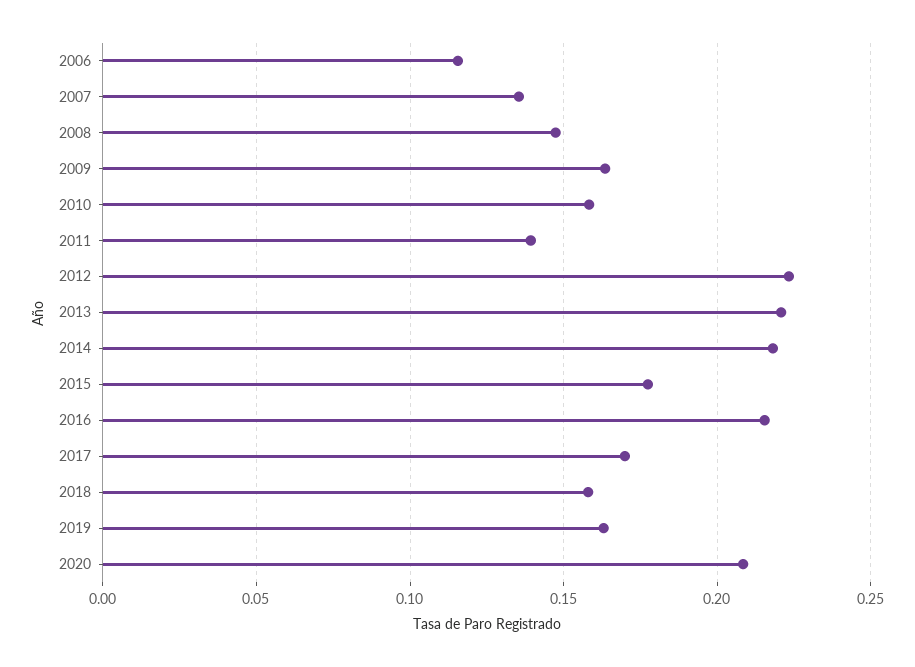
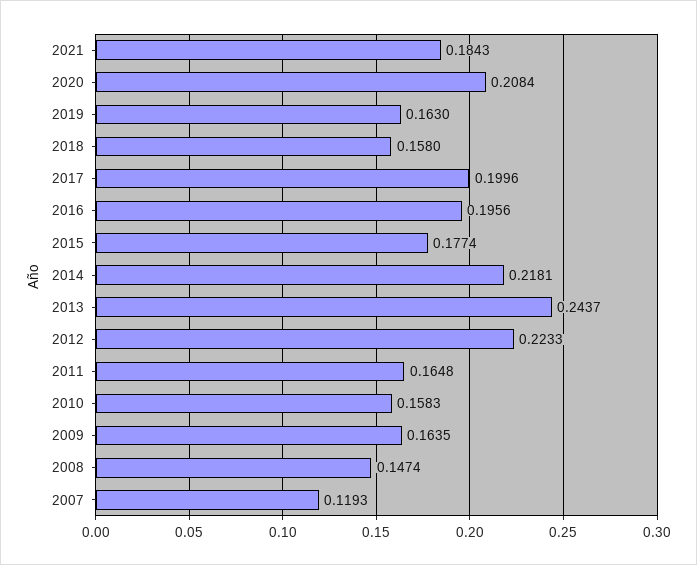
2006: 0.115 -> none
2007: 0.135 -> 0.1193
2011: 0.14 -> 0.1648
2013: 0.22 -> 0.2437
2016: 0.215 -> 0.1956
2017: 0.17 -> 0.1996
2021: none -> 0.1843

